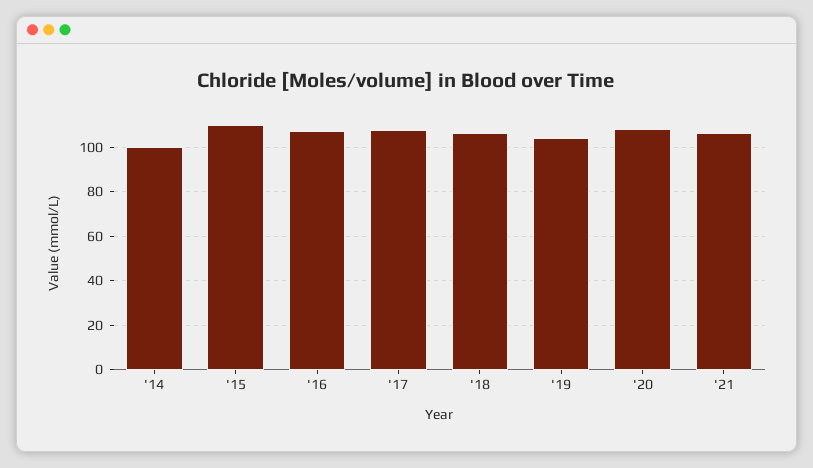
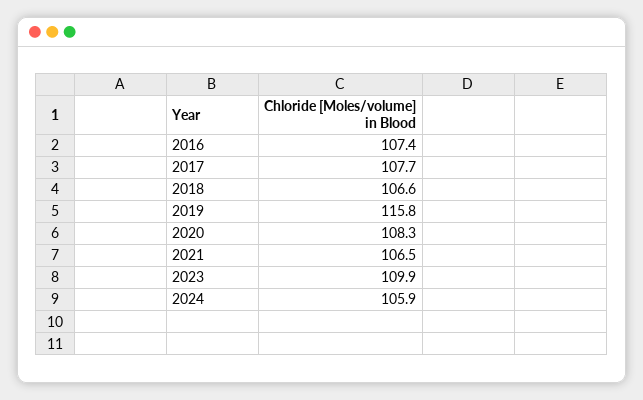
'14: 100 -> none
'15: 110 -> none
'19: 105 -> 115.8
2023: none -> 109.9
2024: none -> 105.9

